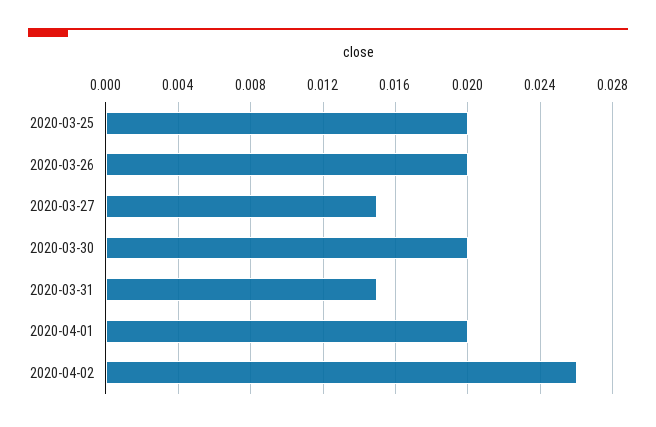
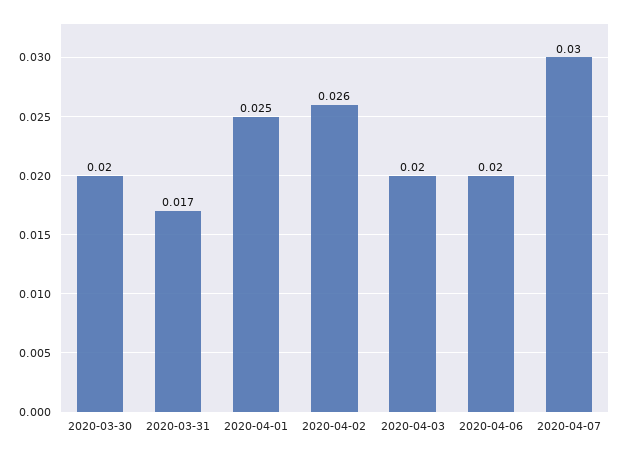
2020-03-25: 0.02 -> none
2020-03-26: 0.02 -> none
2020-03-27: 0.015 -> none
2020-03-31: 0.015 -> 0.017
2020-04-01: 0.02 -> 0.025
2020-04-03: none -> 0.02
2020-04-06: none -> 0.02
2020-04-07: none -> 0.03

